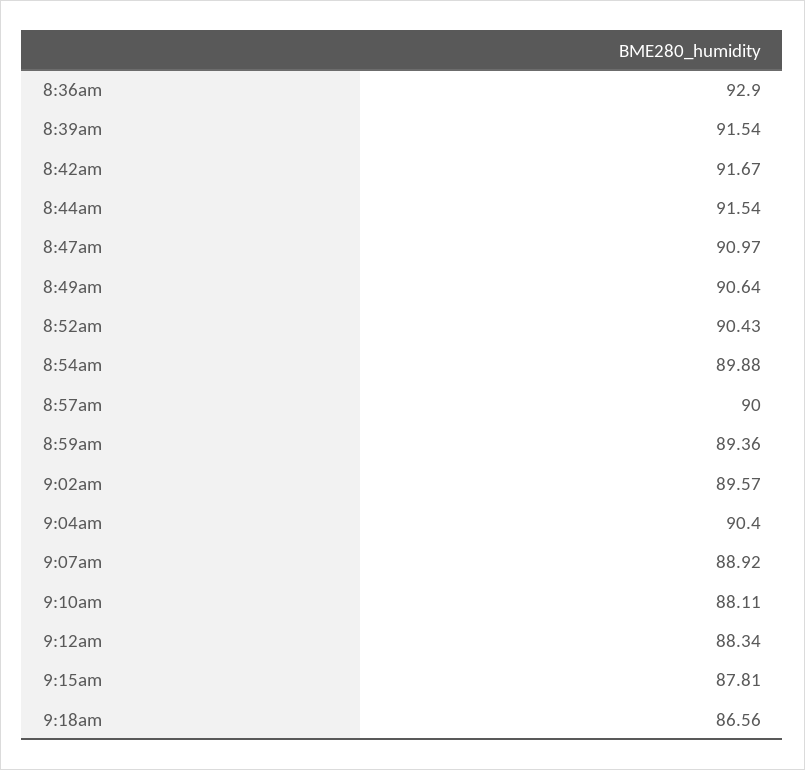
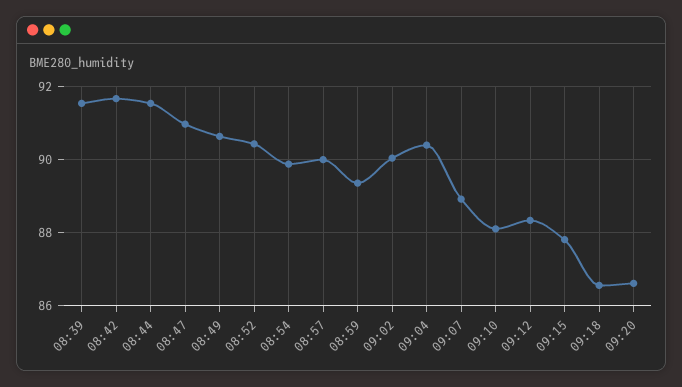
8:36am: 92.9 -> none
9:02am: 89.57 -> 90
09:20: none -> 86.6

